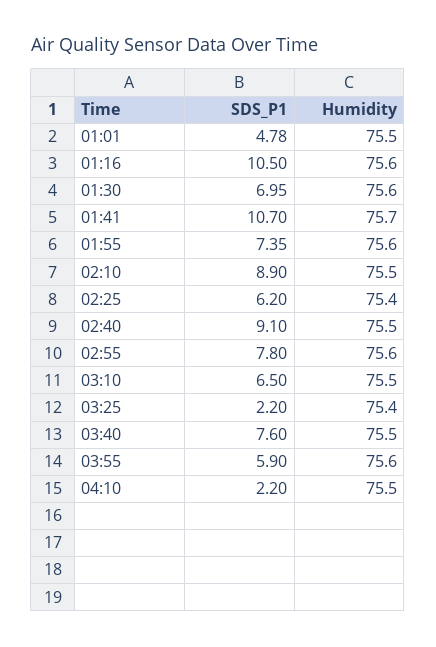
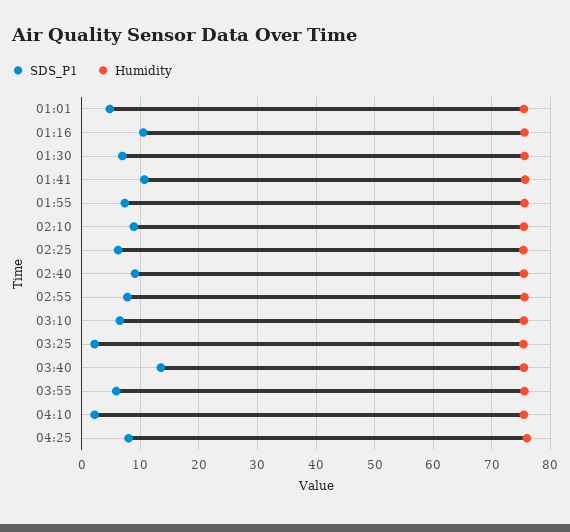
SDS_P1, 03:40: 7.6 -> 14
SDS_P1, 04:25: none -> 8
Humidity, 04:25: none -> 76

